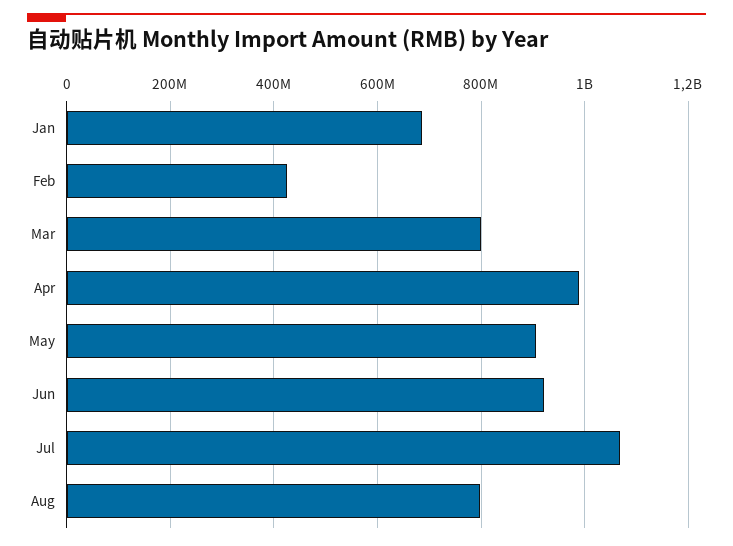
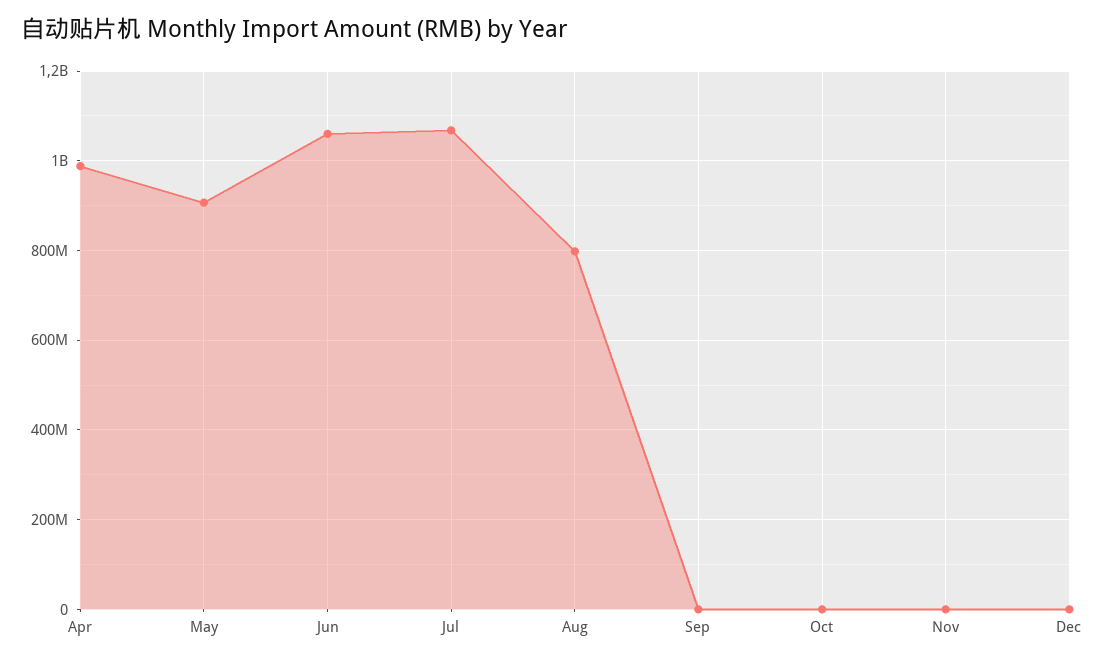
Jan: 680000000 -> none
Feb: 420000000 -> none
Mar: 800000000 -> none
Jun: 920000000 -> 1060000000
Sep: none -> 0
Oct: none -> 0
Nov: none -> 0
Dec: none -> 0

